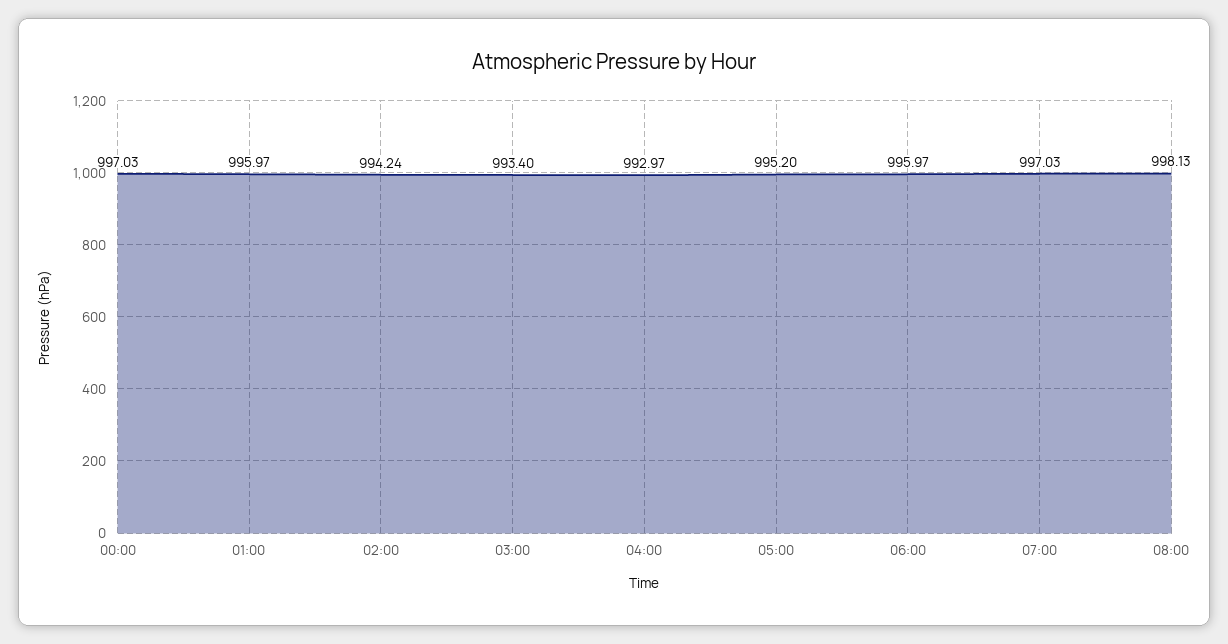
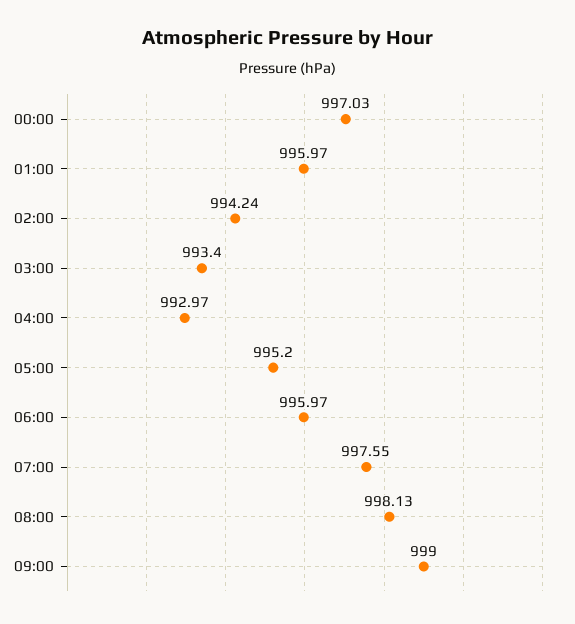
07:00: 997.03 -> 997.55
09:00: none -> 999

